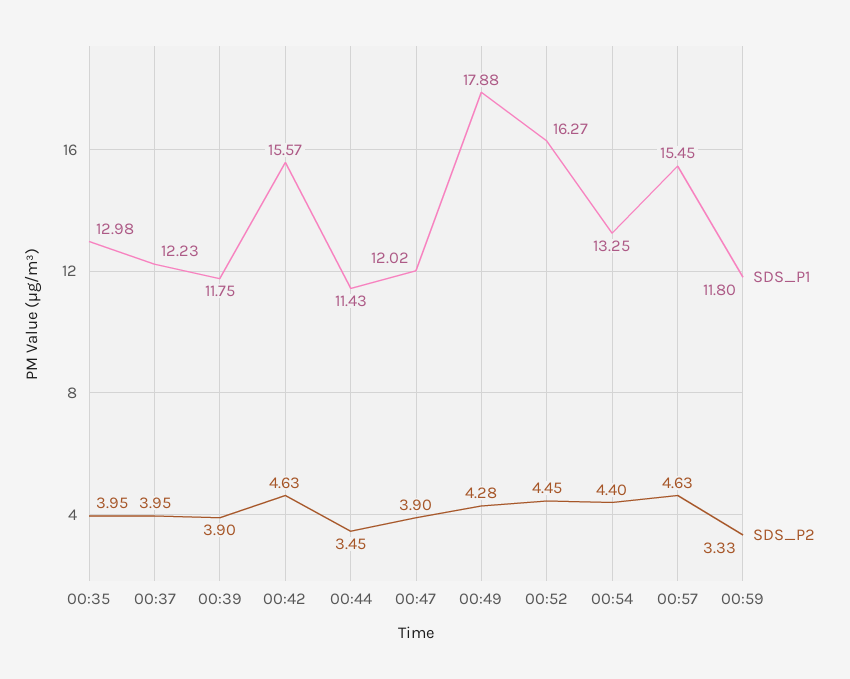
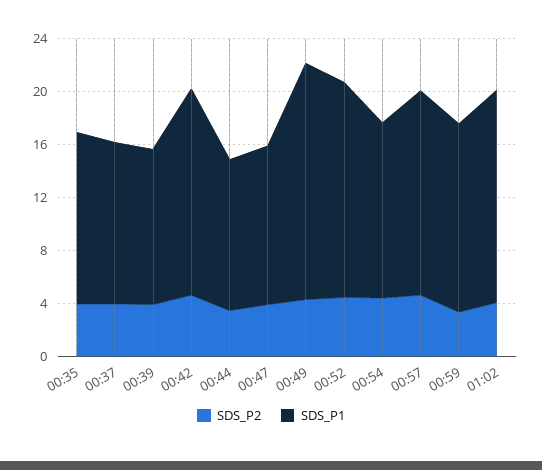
SDS_P1, 00:59: 11.8 -> 14
SDS_P2, 01:02: none -> 4
SDS_P1, 01:02: none -> 16

